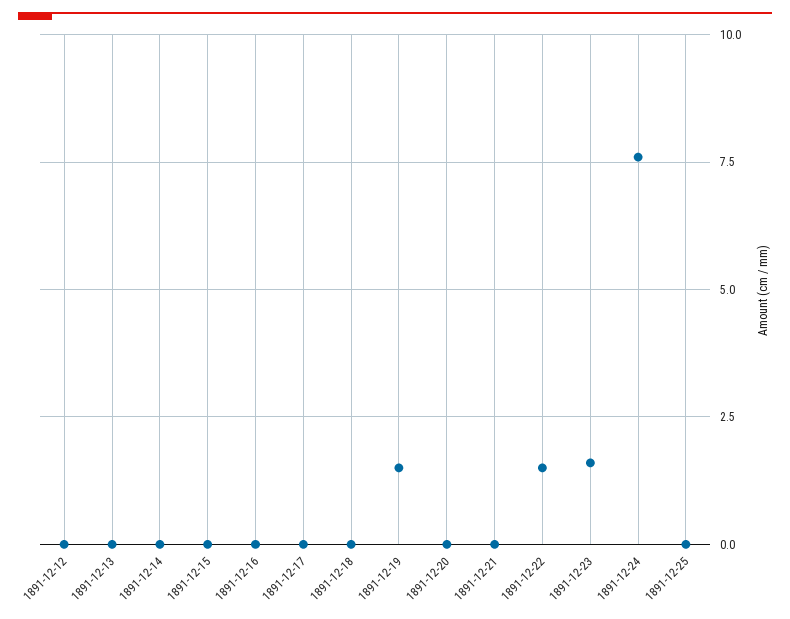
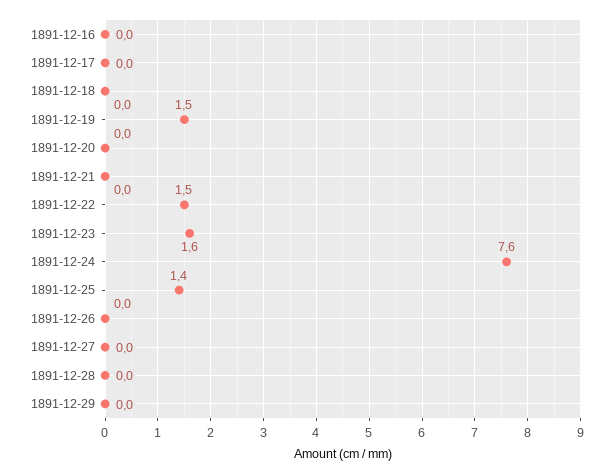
1891-12-12: 0 -> none
1891-12-13: 0 -> none
1891-12-14: 0 -> none
1891-12-15: 0 -> none
1891-12-25: 0 -> 1.4
1891-12-26: none -> 0
1891-12-27: none -> 0
1891-12-28: none -> 0
1891-12-29: none -> 0

